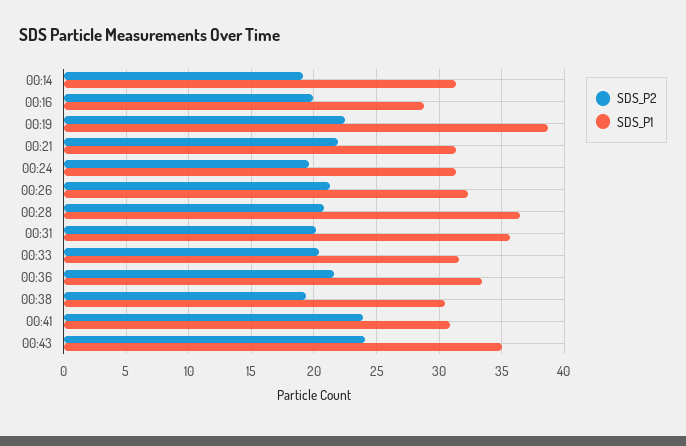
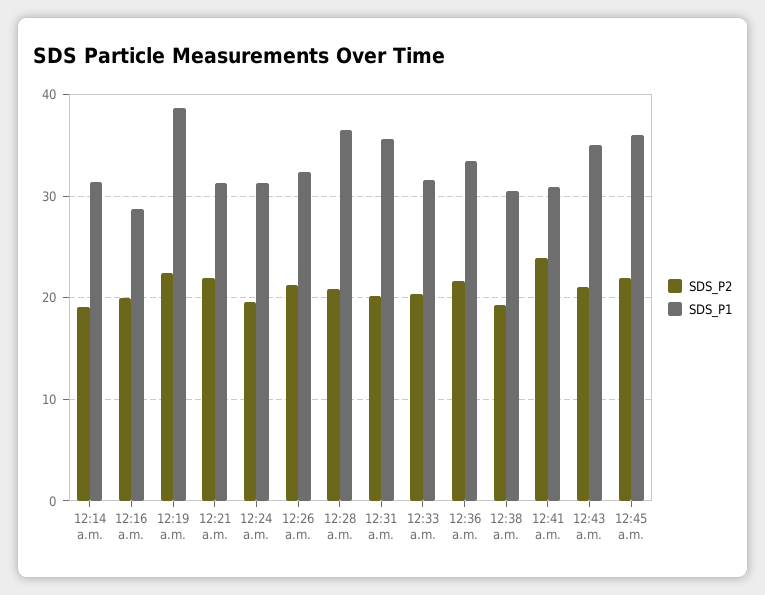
SDS_P2, 00:43: 24 -> 21
SDS_P2, 12:45 a.m.: none -> 22
SDS_P1, 12:45 a.m.: none -> 36

